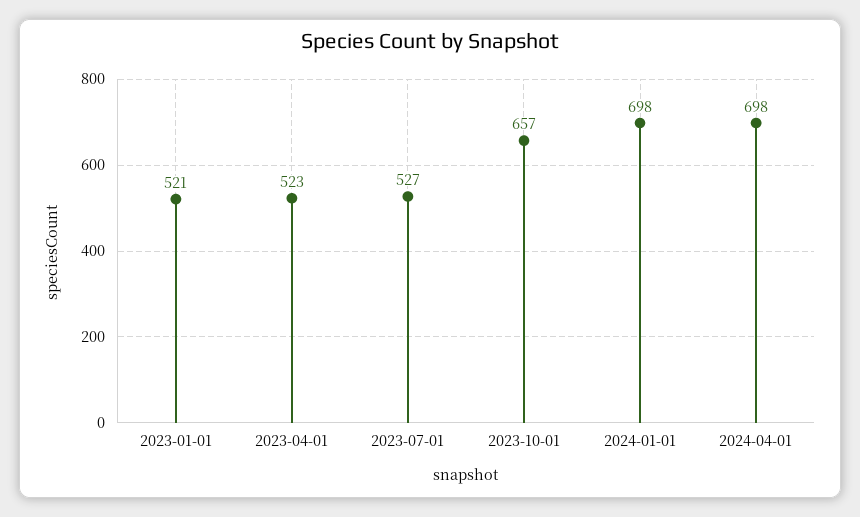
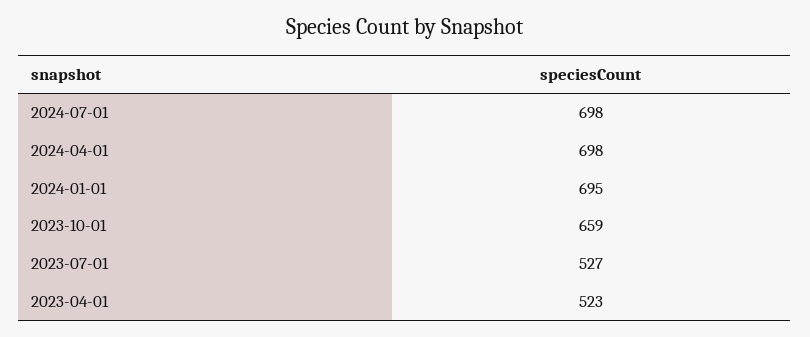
2023-01-01: 521 -> none
2023-10-01: 657 -> 659
2024-01-01: 698 -> 695
2024-07-01: none -> 698

